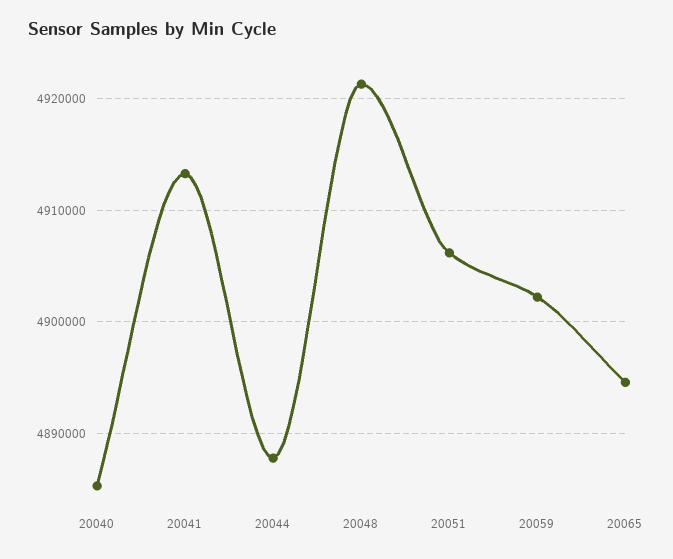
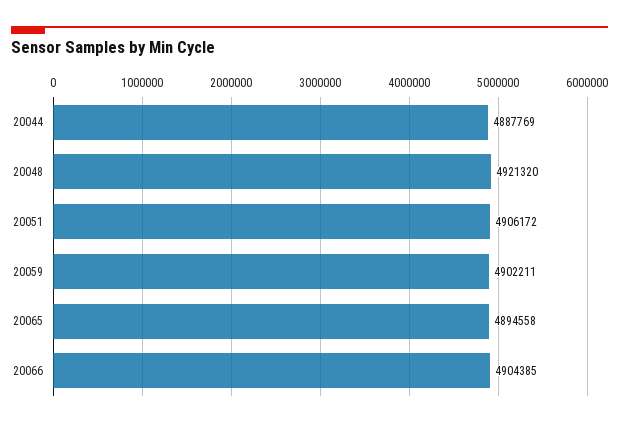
20040: 4885000 -> none
20041: 4913000 -> none
20066: none -> 4904385

